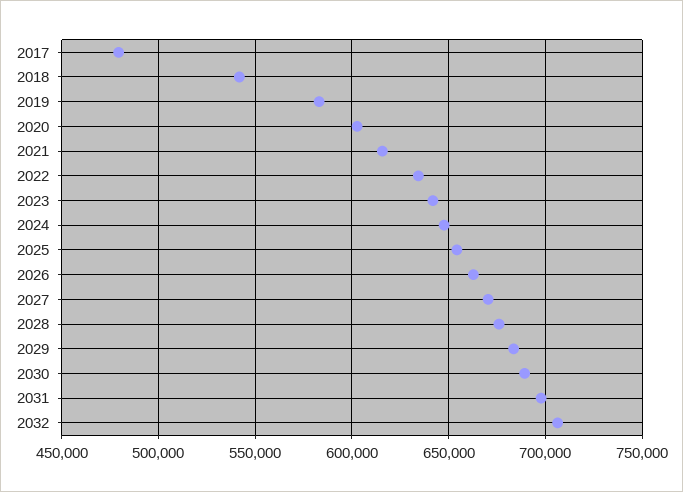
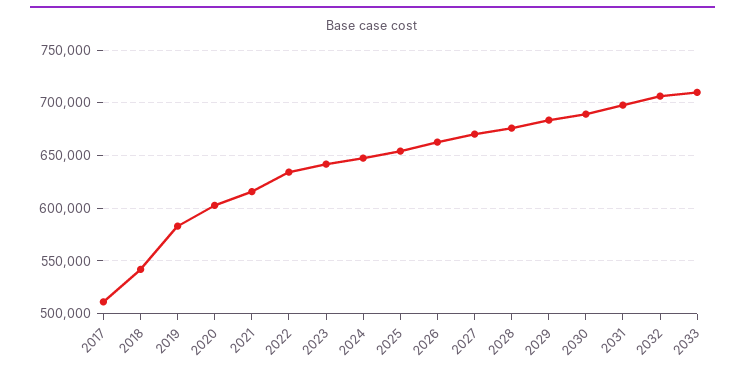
2017: 480000 -> 510000
2033: none -> 710000

